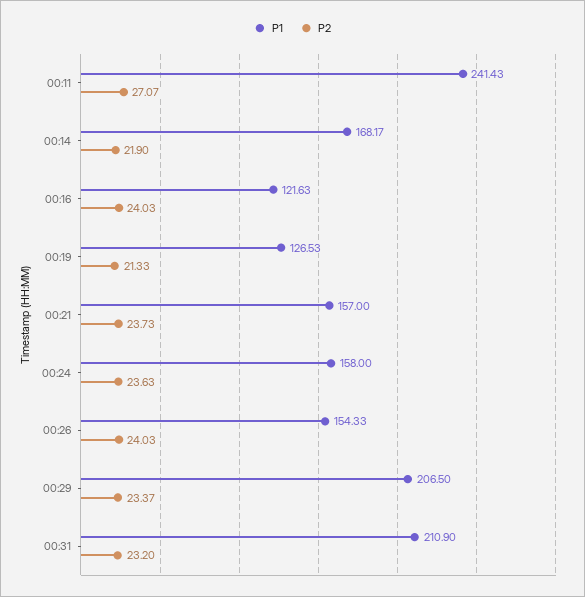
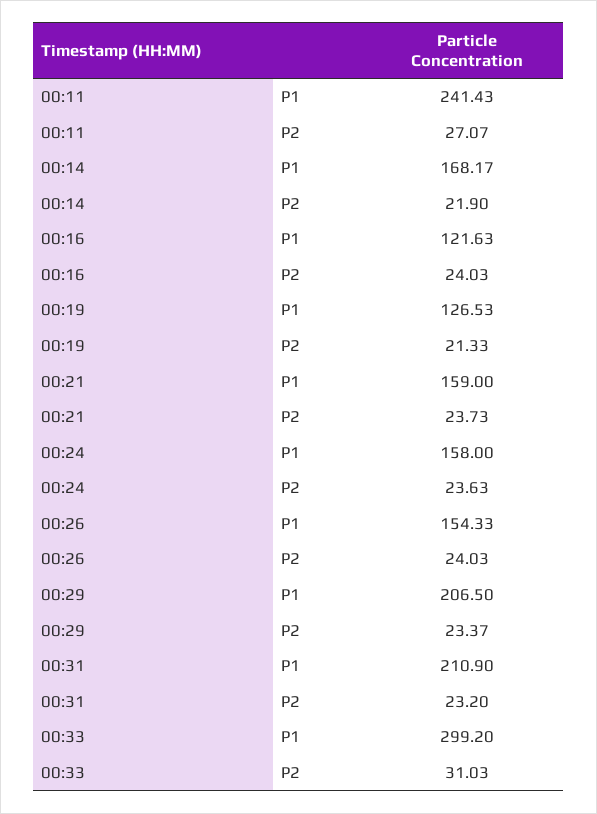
P1, 00:21: 157 -> 159
P1, 00:33: none -> 299.2
P2, 00:33: none -> 31.03

